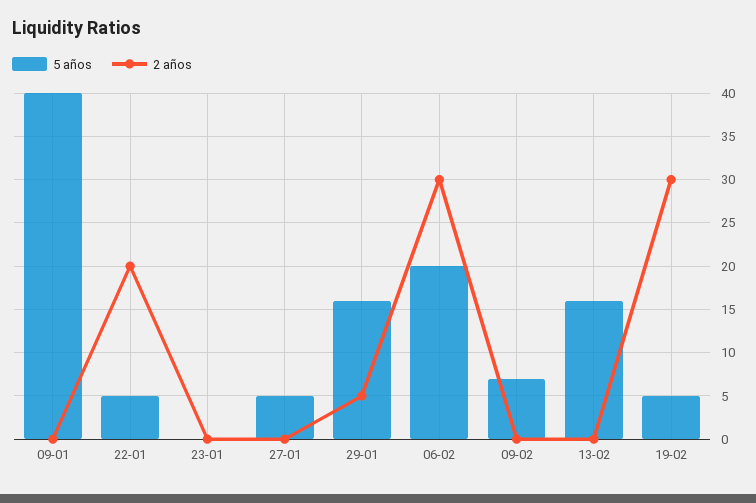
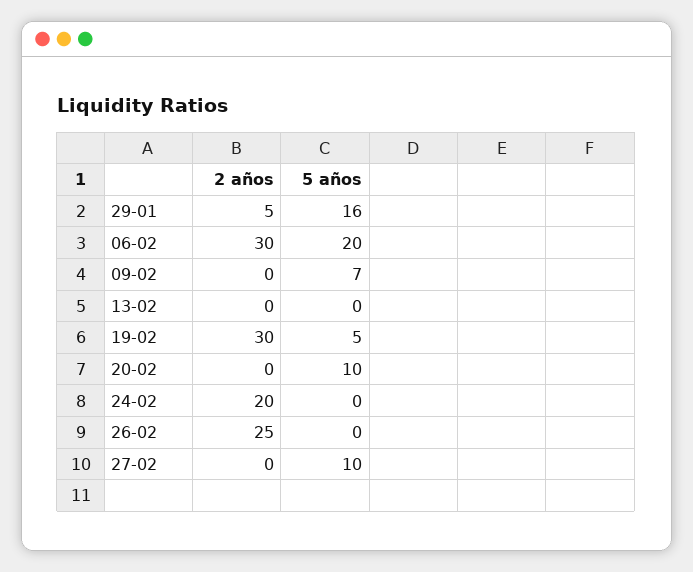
5 años, 09-01: 40 -> none
2 años, 09-01: 0 -> none
5 años, 22-01: 5 -> none
2 años, 22-01: 20 -> none
5 años, 23-01: 0 -> none
2 años, 23-01: 0 -> none
5 años, 27-01: 5 -> none
2 años, 27-01: 0 -> none
5 años, 13-02: 16 -> 0
2 años, 20-02: none -> 0
5 años, 20-02: none -> 10
2 años, 24-02: none -> 20
5 años, 24-02: none -> 0
2 años, 26-02: none -> 25
5 años, 26-02: none -> 0
2 años, 27-02: none -> 0
5 años, 27-02: none -> 10

